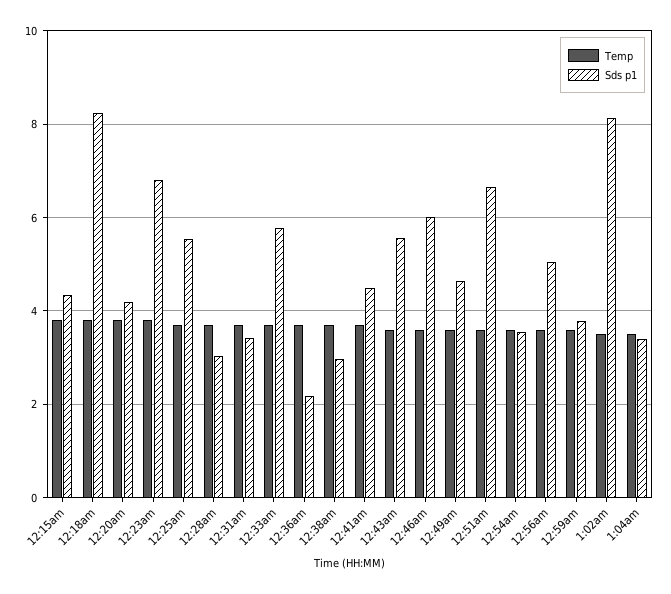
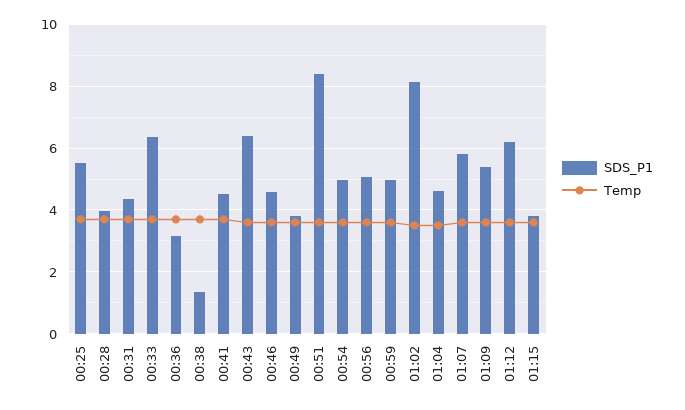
Temp, 12:15am: 3.8 -> none
Sds p1, 12:15am: 4.4 -> none
Temp, 12:18am: 3.8 -> none
Sds p1, 12:18am: 8.2 -> none
Temp, 12:20am: 3.8 -> none
Sds p1, 12:20am: 4.2 -> none
Temp, 12:23am: 3.8 -> none
Sds p1, 12:23am: 6.8 -> none
Sds p1, 12:28am: 3 -> 4
Sds p1, 12:31am: 3.4 -> 4.4
Sds p1, 12:33am: 5.8 -> 6.4
Sds p1, 12:36am: 2.2 -> 3.2
Sds p1, 12:38am: 3 -> 1.4
Sds p1, 12:43am: 5.6 -> 6.4
Sds p1, 12:46am: 6 -> 4.6
Sds p1, 12:49am: 4.6 -> 3.8
Sds p1, 12:51am: 6.6 -> 8.4
Sds p1, 12:54am: 3.6 -> 5
Sds p1, 12:59am: 3.8 -> 5
Sds p1, 1:04am: 3.4 -> 4.6
Sds p1, 01:07: none -> 5.8
Temp, 01:07: none -> 3.6
Sds p1, 01:09: none -> 5.4
Temp, 01:09: none -> 3.6
Sds p1, 01:12: none -> 6.2
Temp, 01:12: none -> 3.6
Sds p1, 01:15: none -> 3.8
Temp, 01:15: none -> 3.6

